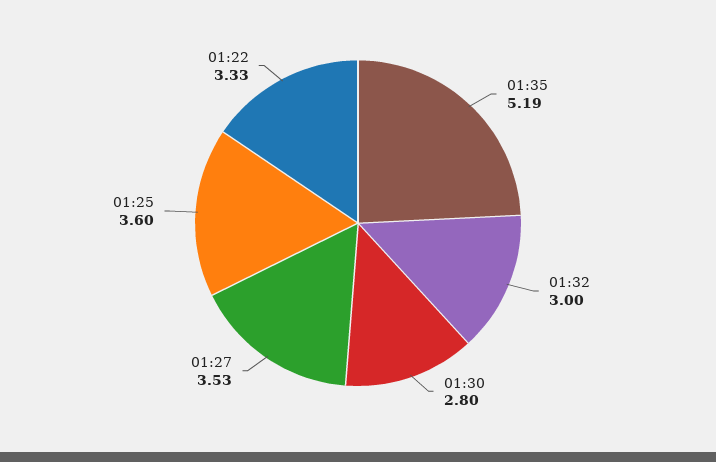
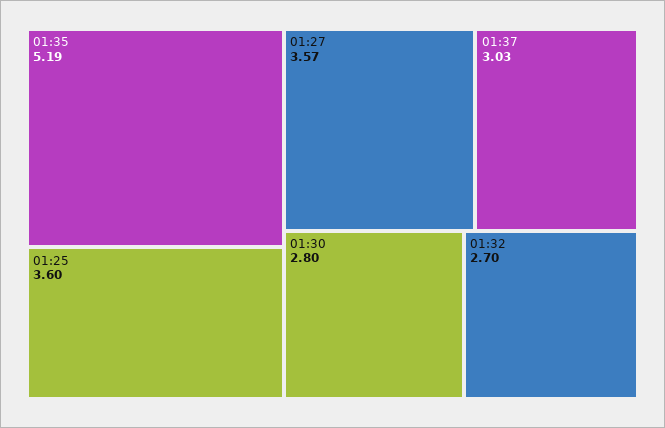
01:32: 3 -> 2.7
01:27: 3.53 -> 3.57
01:22: 3.33 -> none
01:37: none -> 3.03

